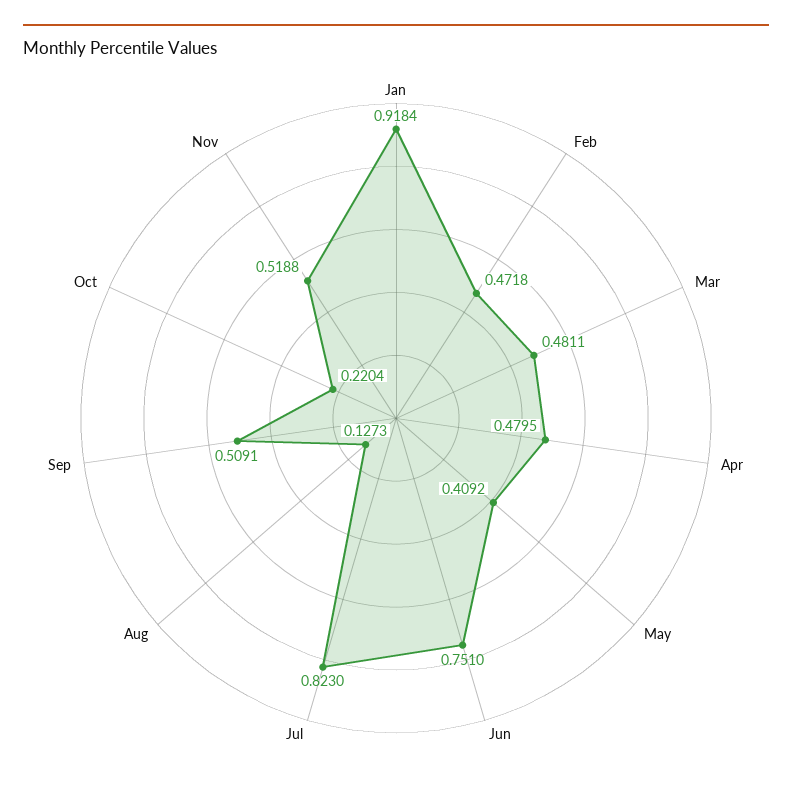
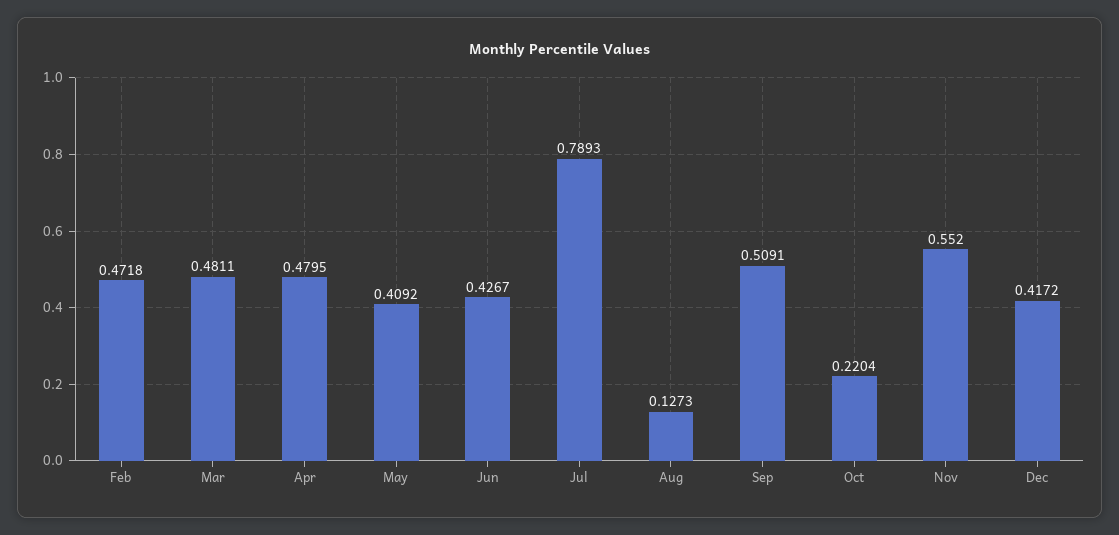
Jan: 0.9184 -> none
Jun: 0.751 -> 0.4267
Jul: 0.823 -> 0.7893
Nov: 0.5188 -> 0.552
Dec: none -> 0.4172

